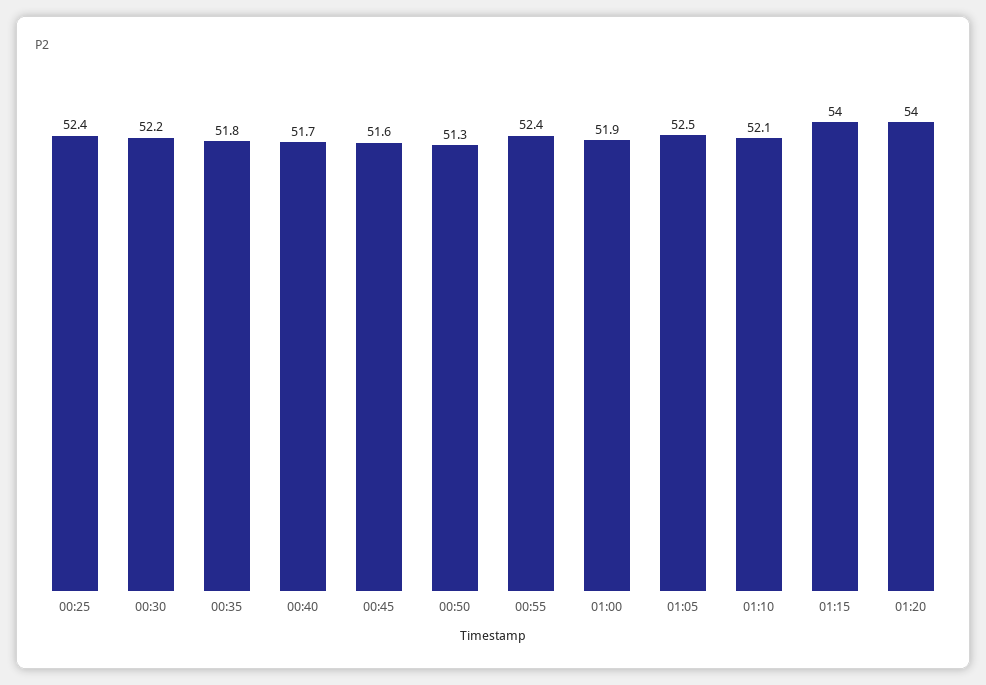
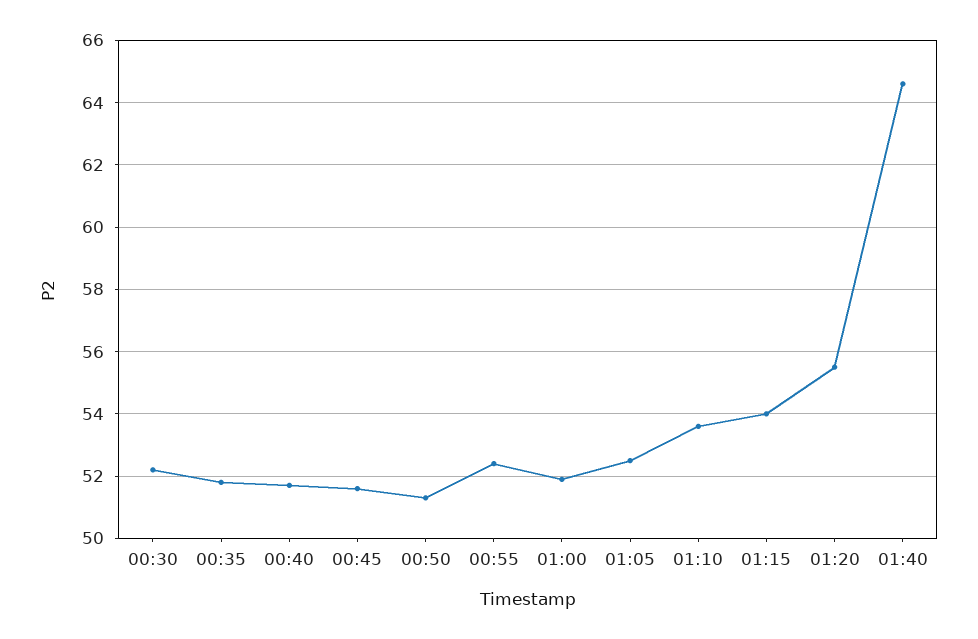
00:25: 52.4 -> none
01:10: 52.1 -> 53.5
01:20: 54 -> 55.5
01:40: none -> 64.5

